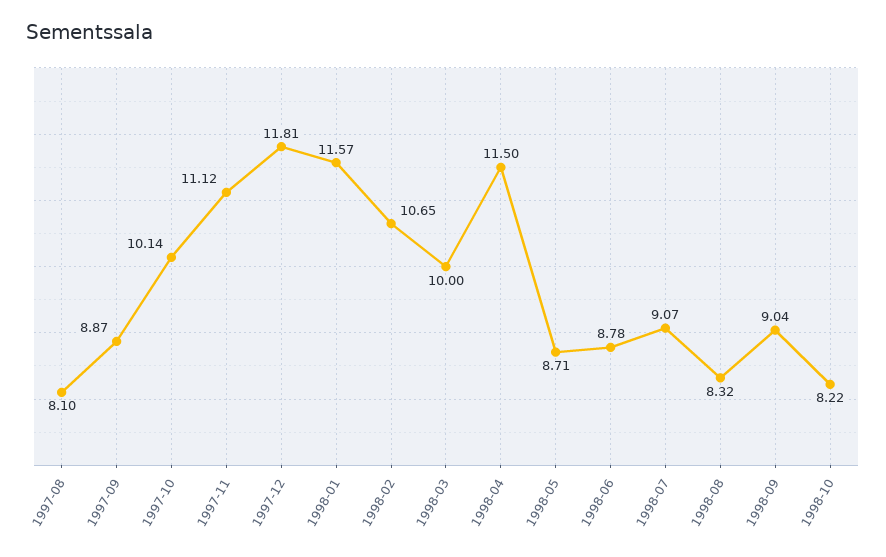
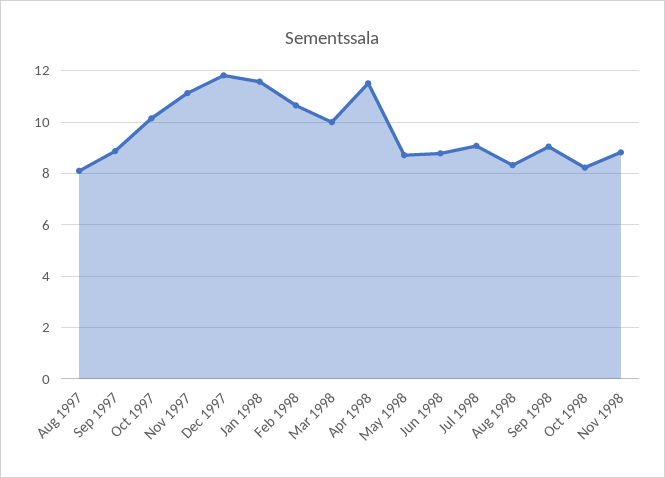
Nov 1998: none -> 8.75

